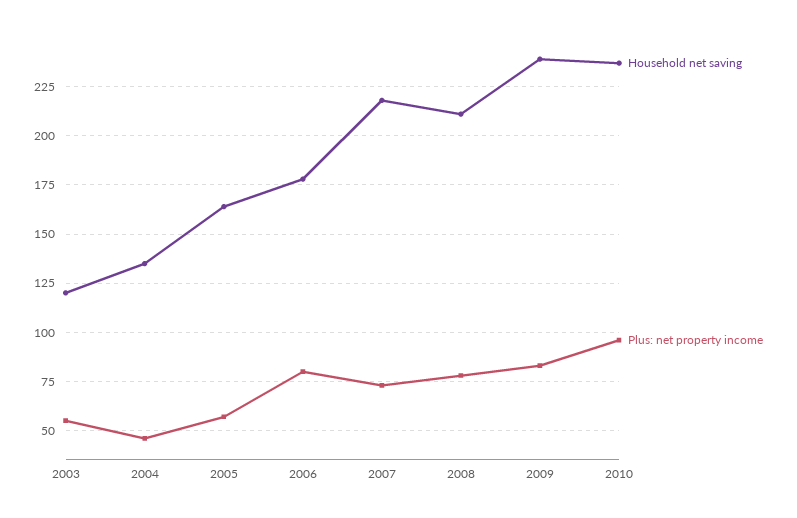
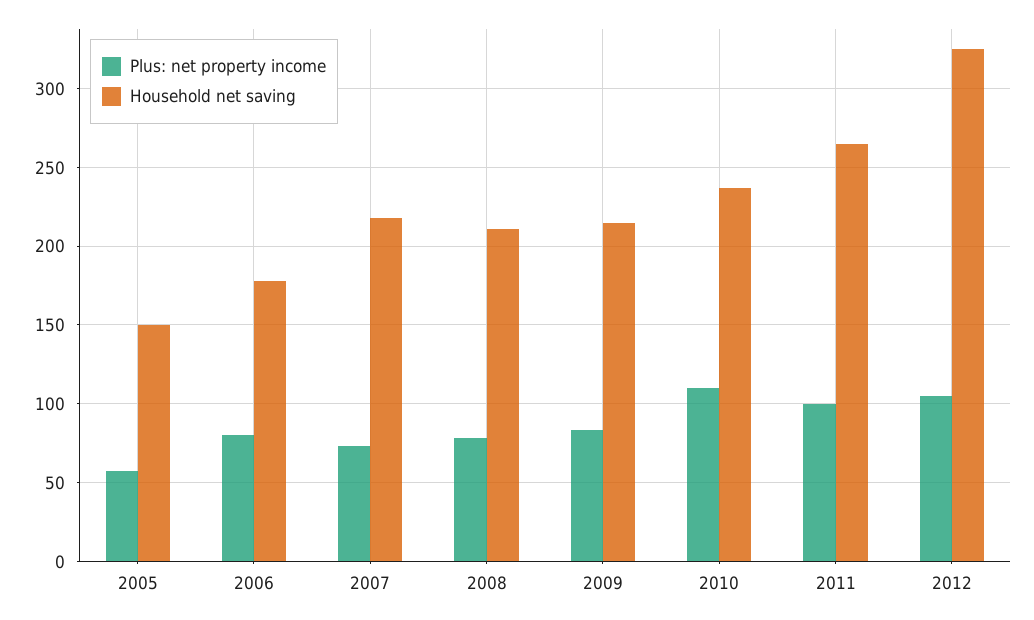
Household net saving, 2003: 120 -> none
Plus: net property income, 2003: 55 -> none
Household net saving, 2004: 135 -> none
Plus: net property income, 2004: 45 -> none
Household net saving, 2005: 165 -> 150
Household net saving, 2009: 240 -> 215
Plus: net property income, 2010: 95 -> 110
Plus: net property income, 2011: none -> 100
Household net saving, 2011: none -> 265
Plus: net property income, 2012: none -> 105
Household net saving, 2012: none -> 325

